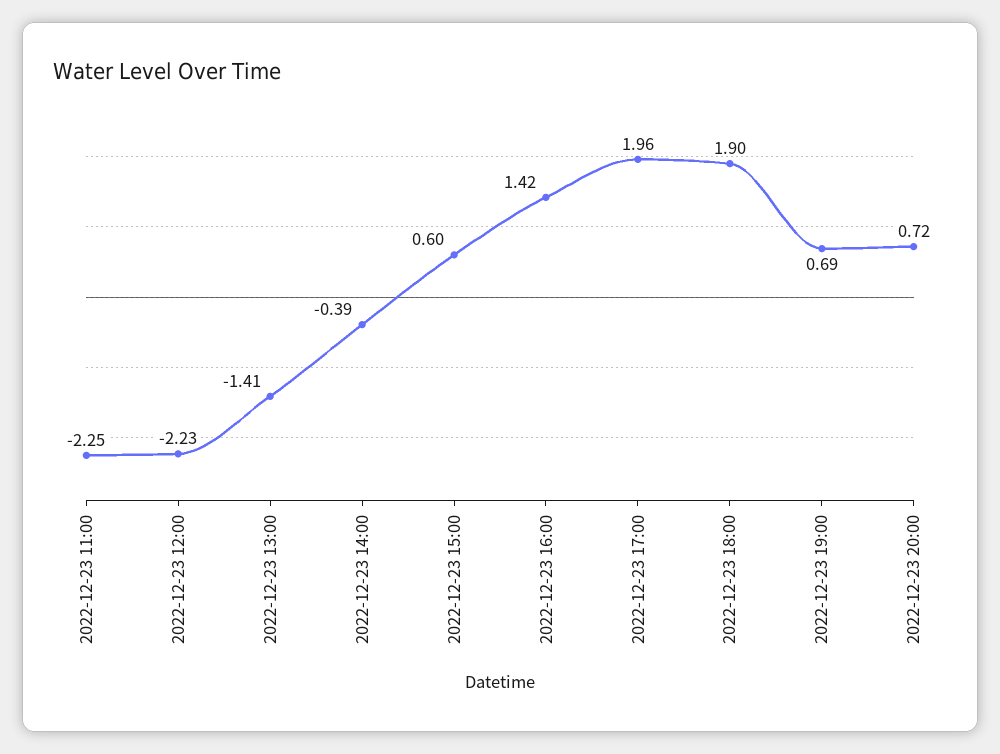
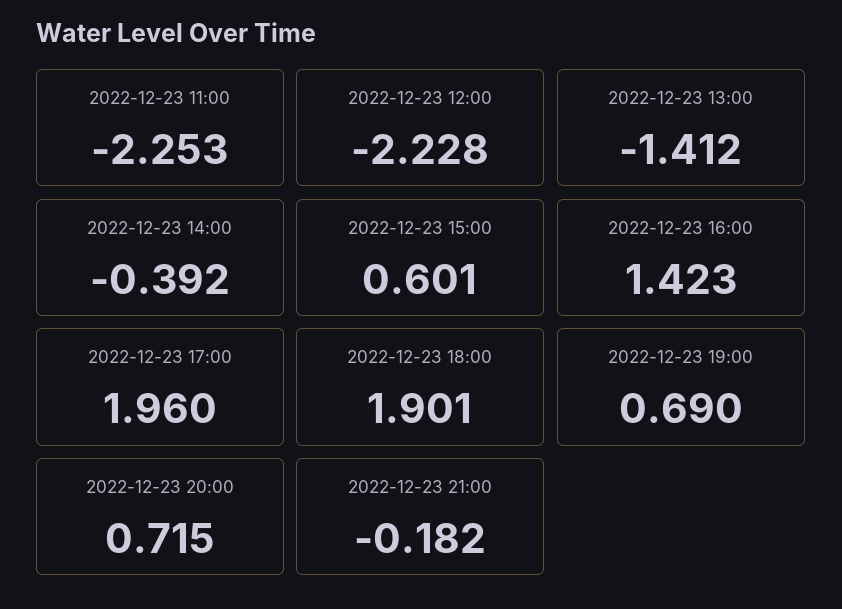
2022-12-23 21:00: none -> -0.182

